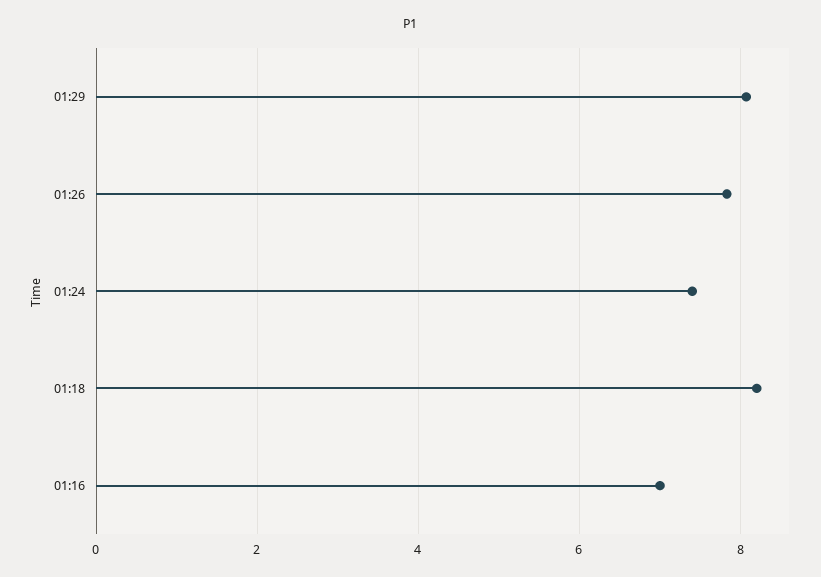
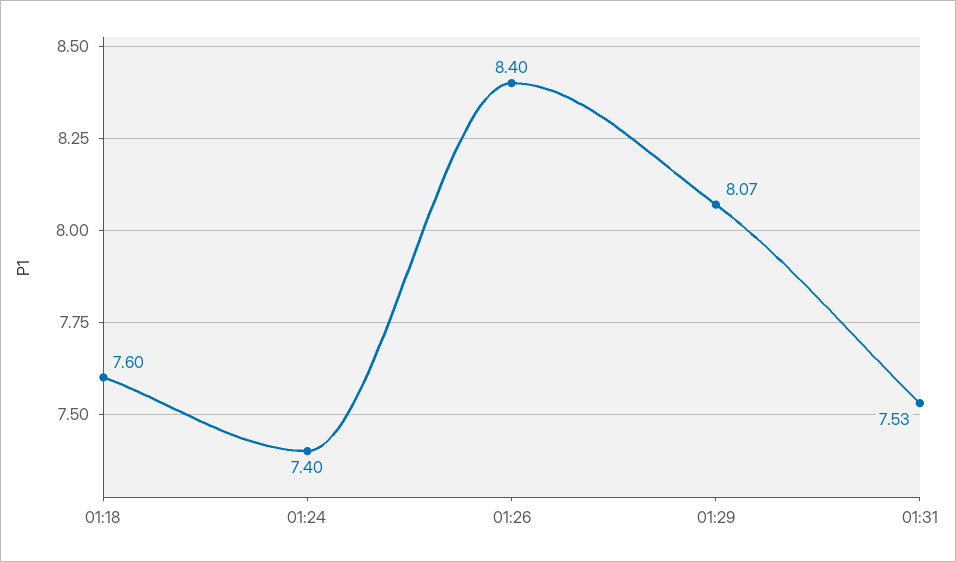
01:26: 7.8 -> 8.4
01:18: 8.2 -> 7.6
01:16: 7 -> none
01:31: none -> 7.53

